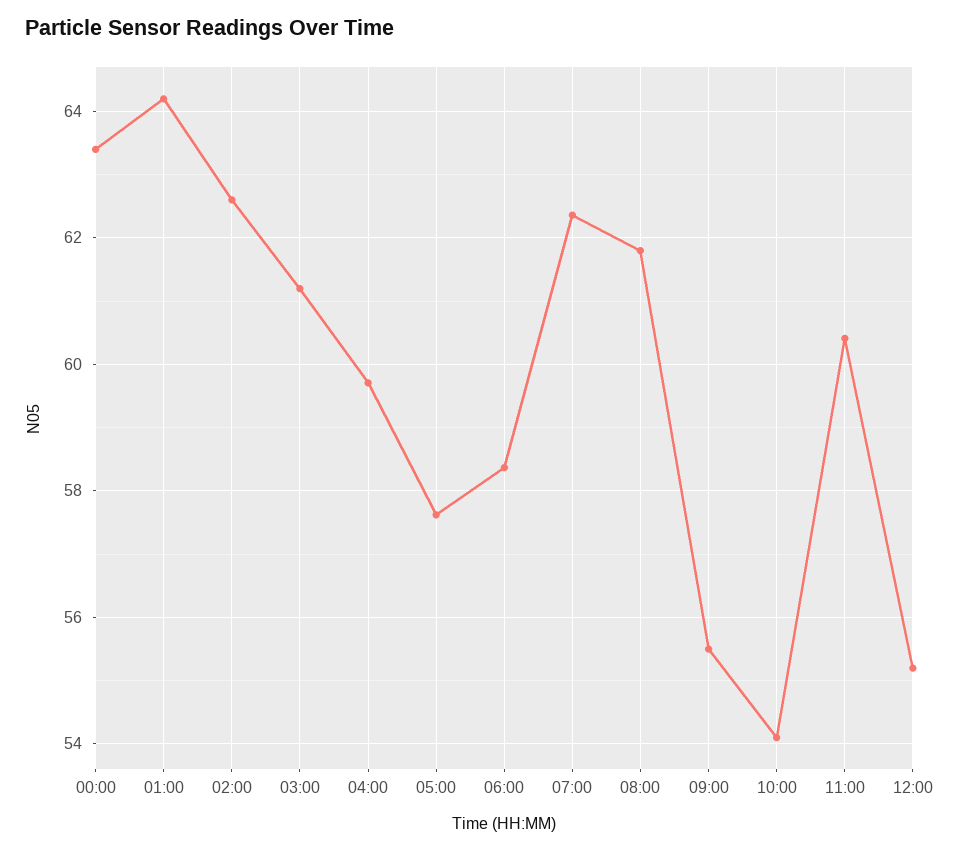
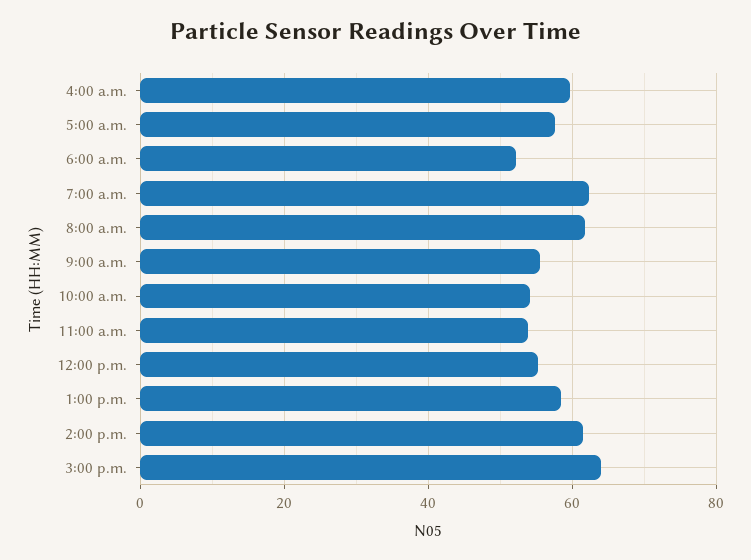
00:00: 63.4 -> none
01:00: 64.2 -> none
02:00: 62.6 -> none
03:00: 61.2 -> none
06:00: 58.4 -> 52
11:00: 60.4 -> 54
1:00 p.m.: none -> 58
2:00 p.m.: none -> 62
3:00 p.m.: none -> 64

